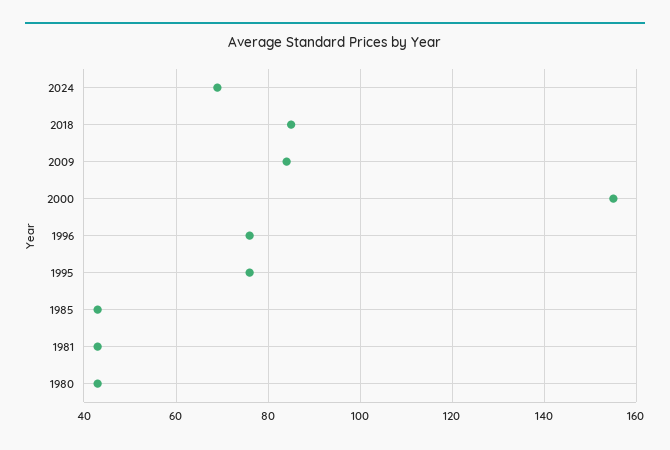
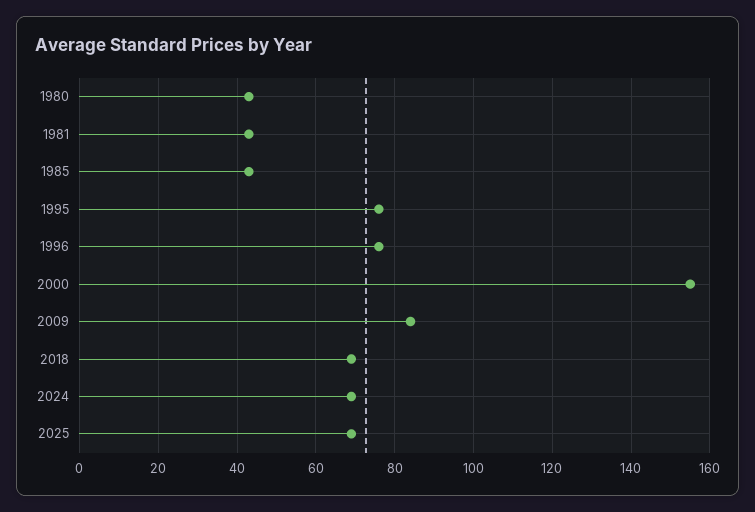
2018: 85 -> 70
2025: none -> 70

